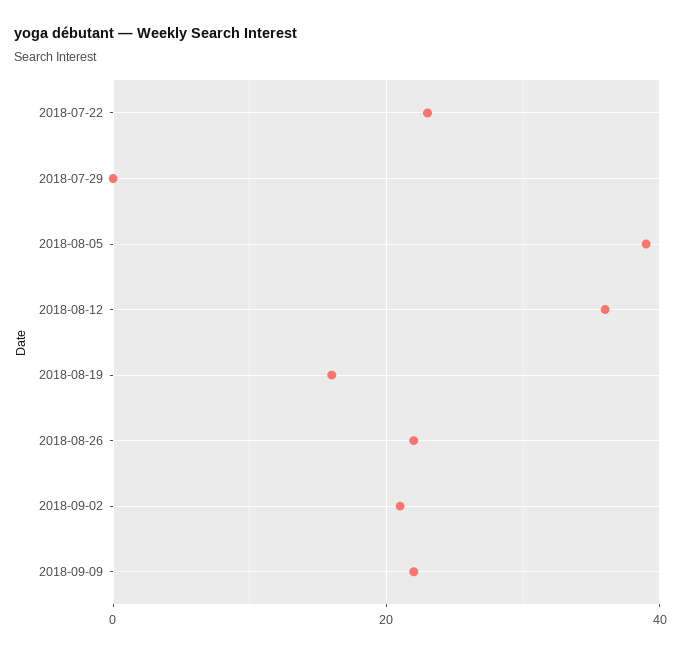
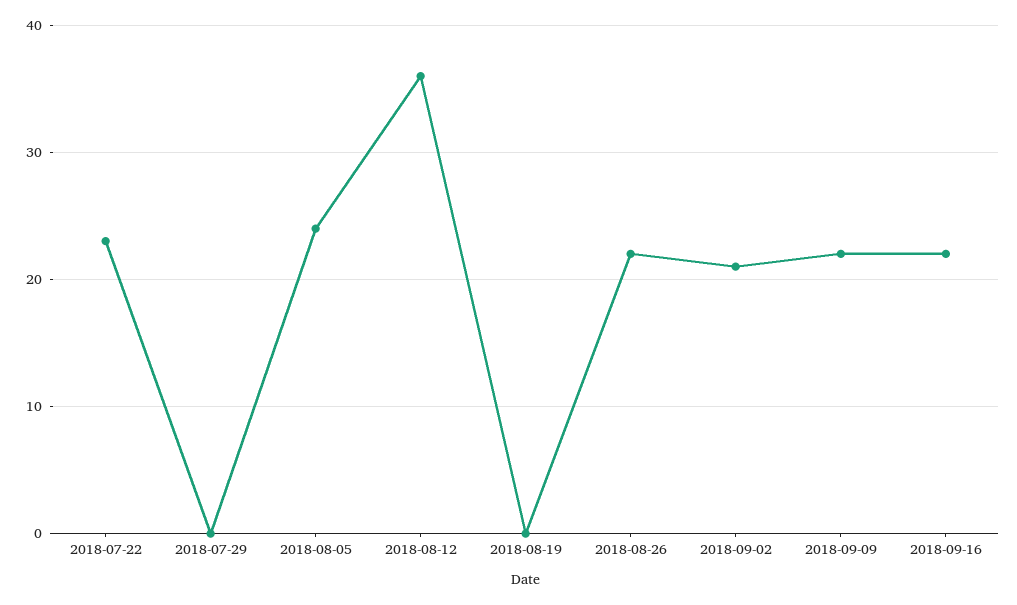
2018-08-05: 40 -> 24
2018-08-19: 15 -> 0
2018-09-16: none -> 22

